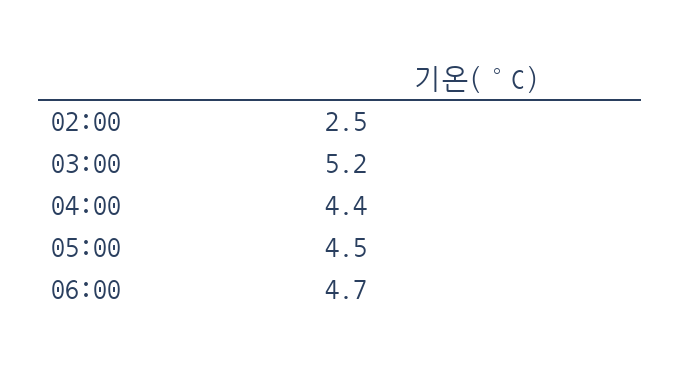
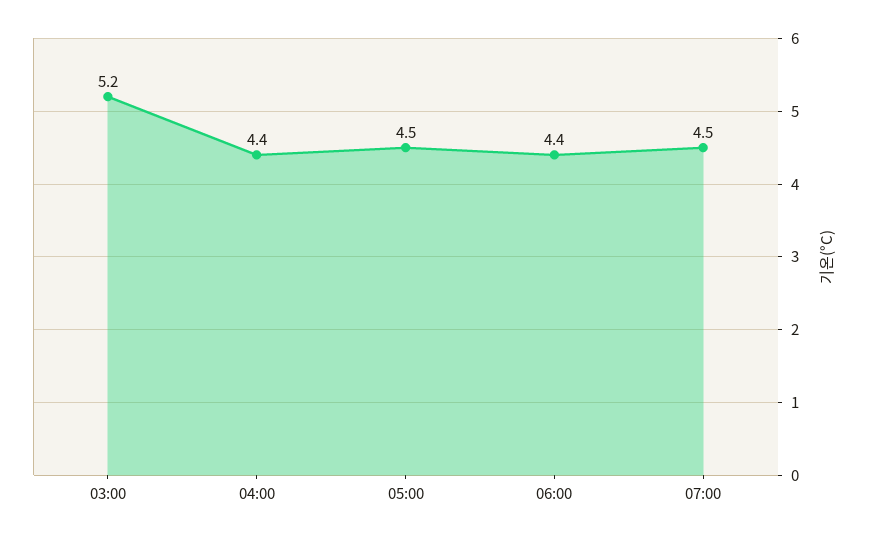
02:00: 2.5 -> none
06:00: 4.7 -> 4.4
07:00: none -> 4.5

